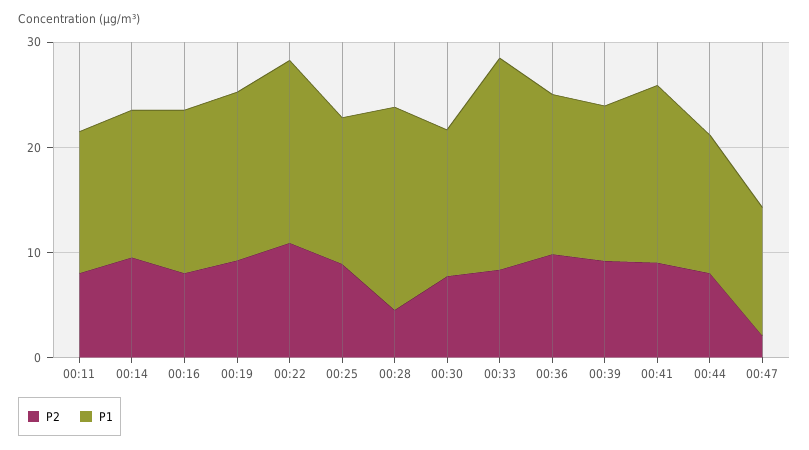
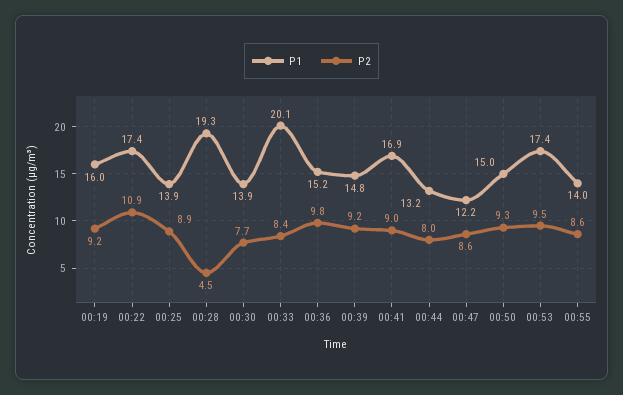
P2, 00:11: 8 -> none
P1, 00:11: 14 -> none
P2, 00:14: 10 -> none
P1, 00:14: 14 -> none
P2, 00:16: 8 -> none
P1, 00:16: 16 -> none
P2, 00:47: 2 -> 8.6
P1, 00:50: none -> 15
P2, 00:50: none -> 9.3
P1, 00:53: none -> 17.4
P2, 00:53: none -> 9.5
P1, 00:55: none -> 14
P2, 00:55: none -> 8.6

